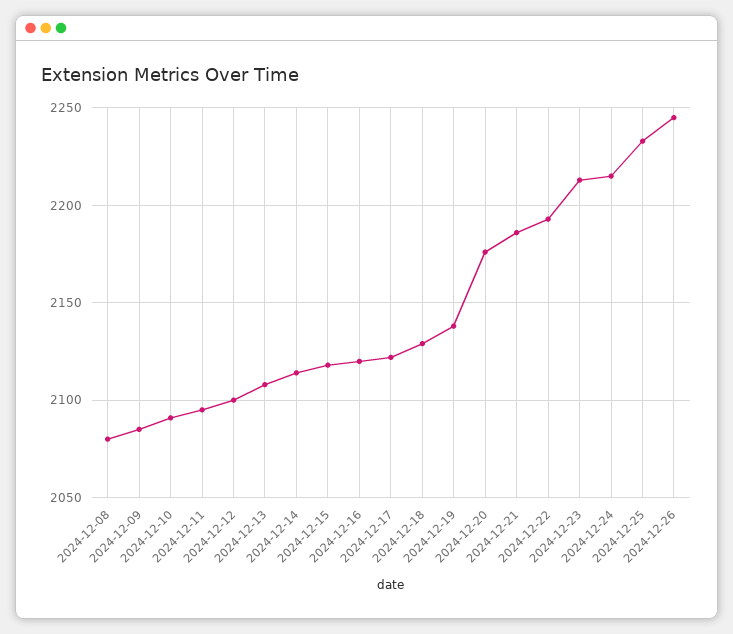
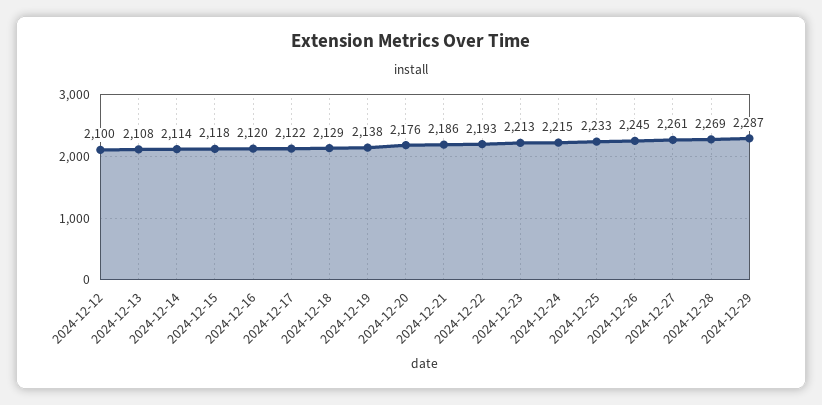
2024-12-08: 2080 -> none
2024-12-09: 2085 -> none
2024-12-10: 2090 -> none
2024-12-11: 2095 -> none
2024-12-27: none -> 2261
2024-12-28: none -> 2269
2024-12-29: none -> 2287

